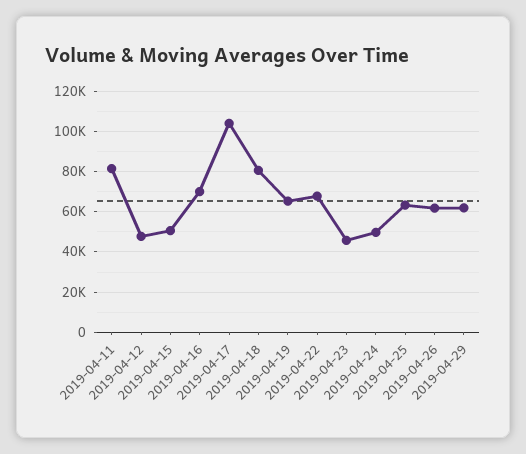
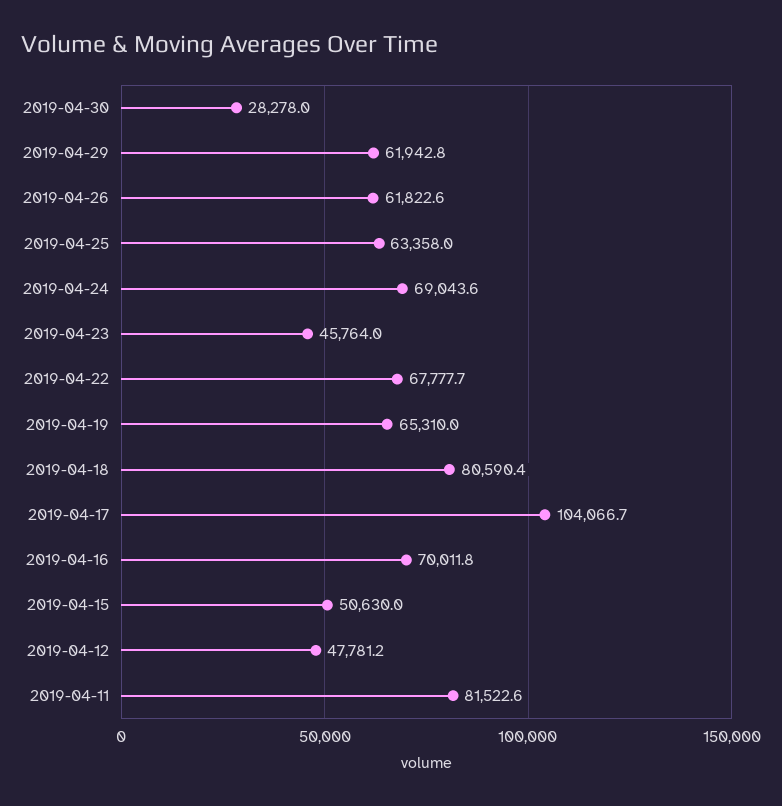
2019-04-24: 50000 -> 69043.6
2019-04-30: none -> 28278

